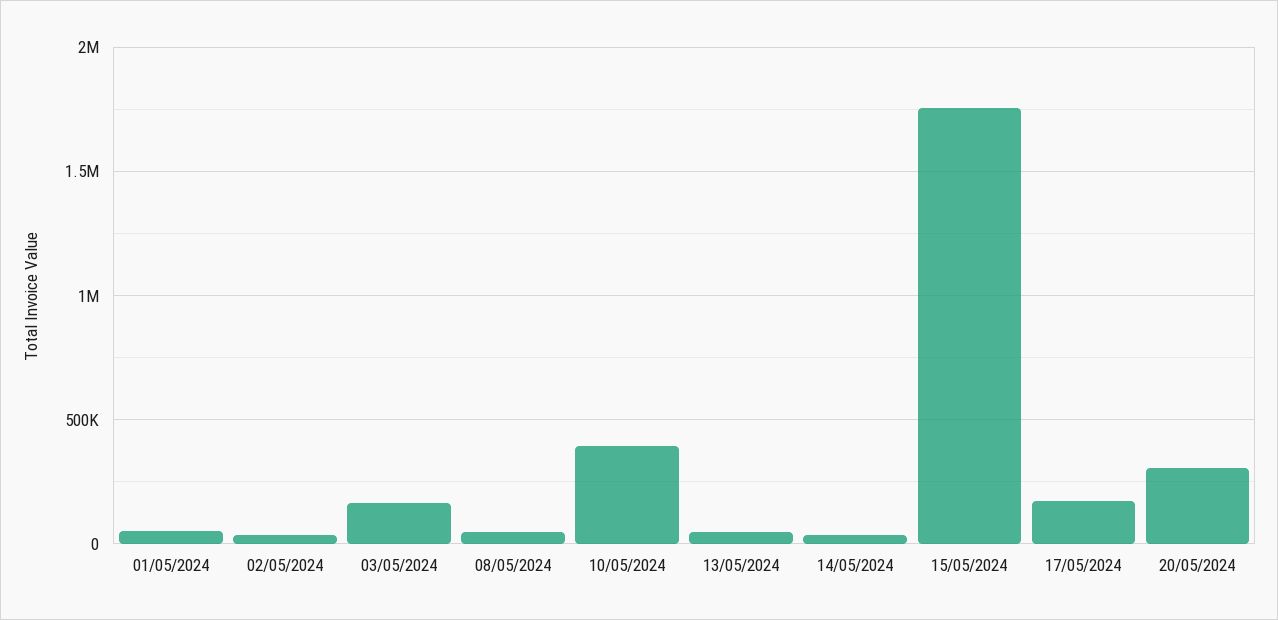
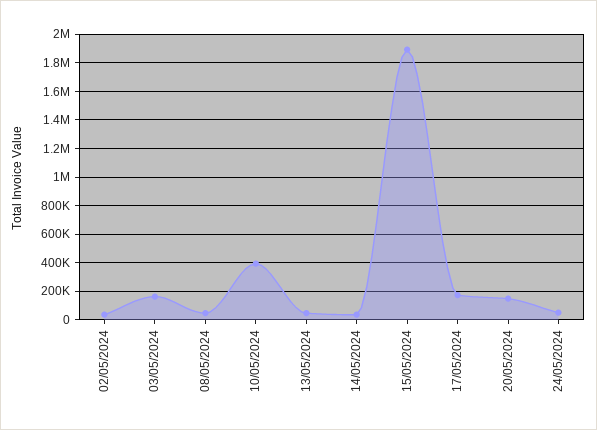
01/05/2024: 50000 -> none
15/05/2024: 1750000 -> 1900000
20/05/2024: 300000 -> 150000
24/05/2024: none -> 50000

